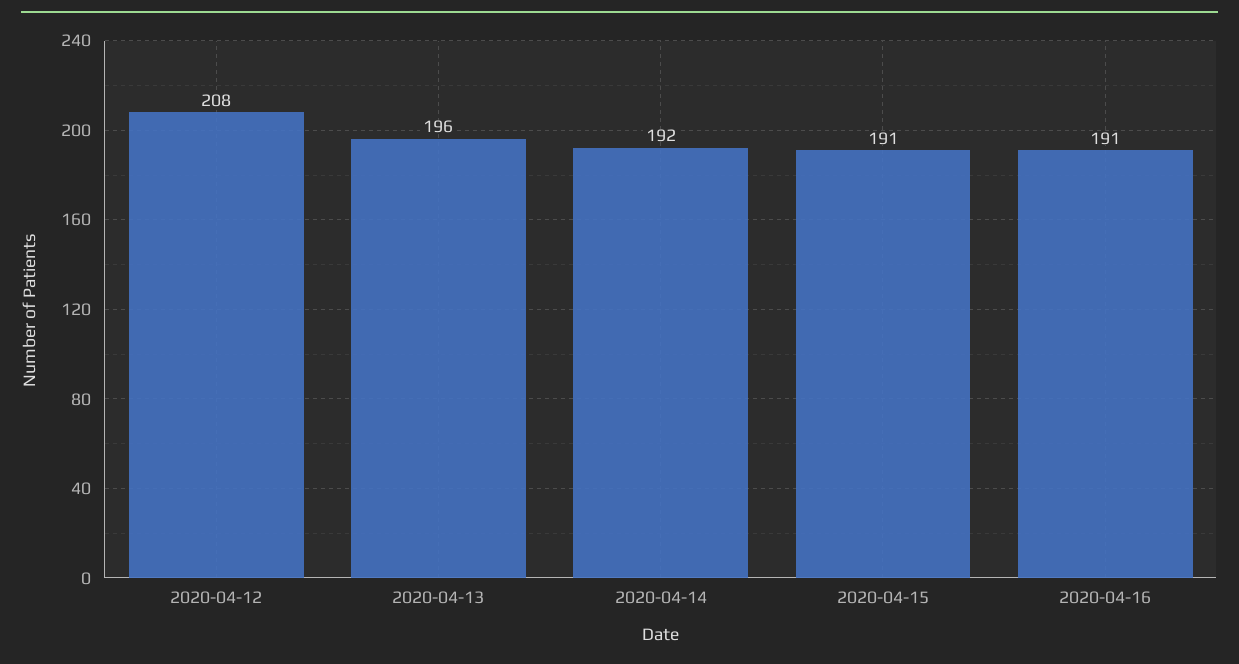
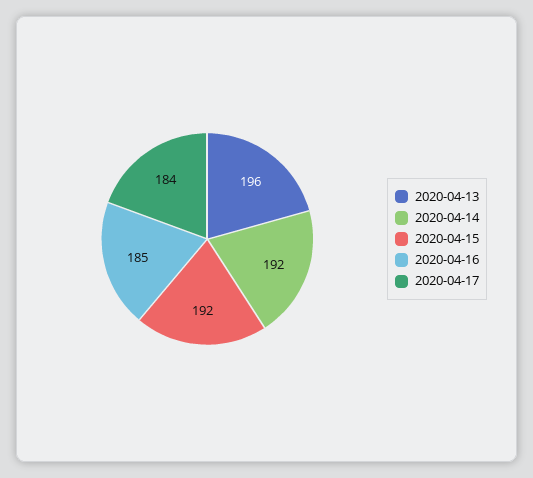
2020-04-12: 208 -> none
2020-04-15: 191 -> 192
2020-04-16: 191 -> 185
2020-04-17: none -> 184

